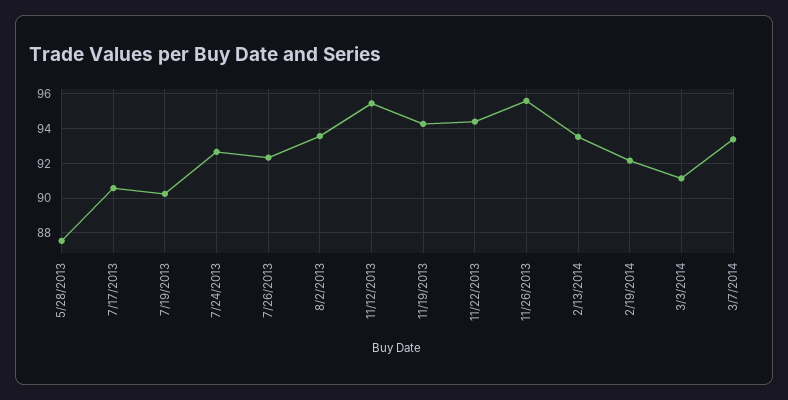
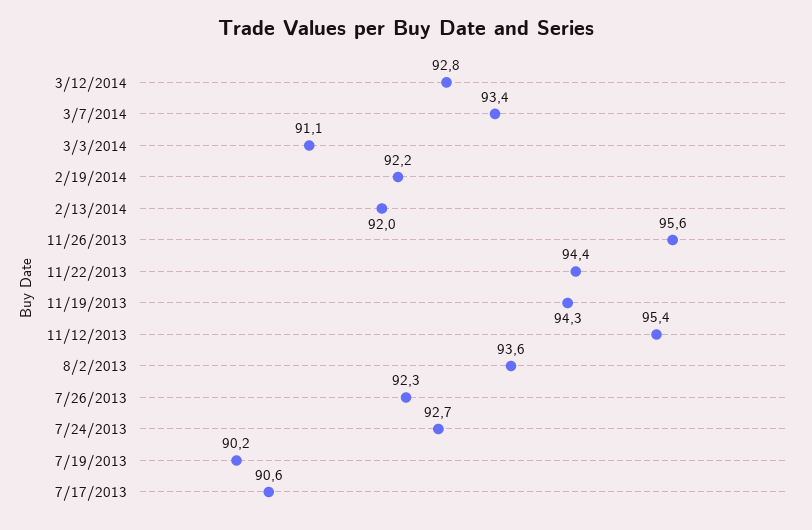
5/28/2013: 87.5 -> none
2/13/2014: 93.5 -> 92
3/12/2014: none -> 92.8

